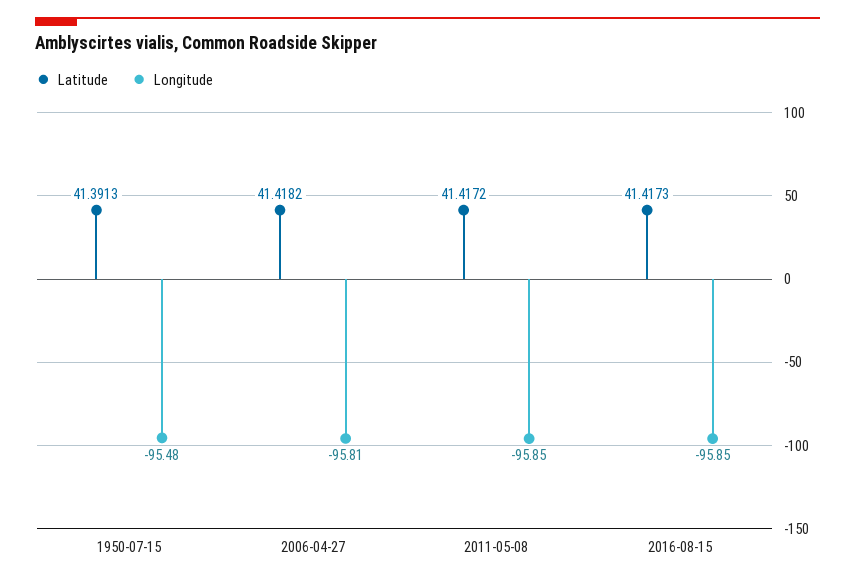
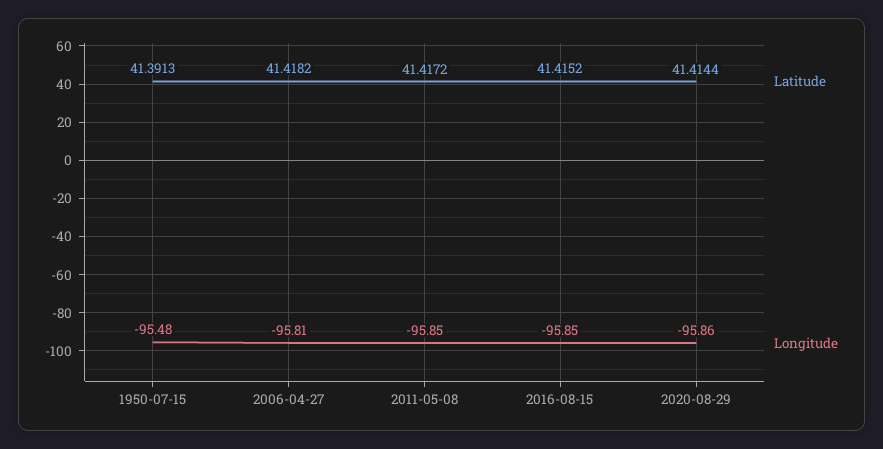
Latitude, 2016-08-15: 41.4173 -> 41.4152
Latitude, 2020-08-29: none -> 41.4144
Longitude, 2020-08-29: none -> -95.86

